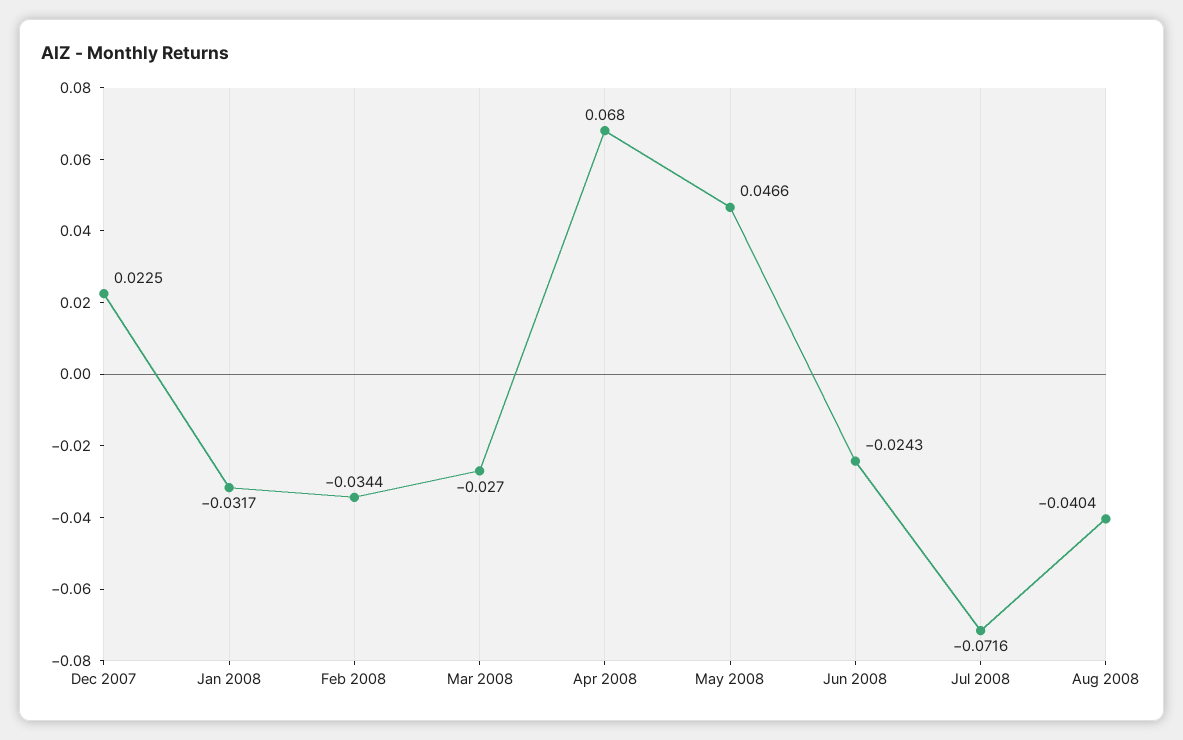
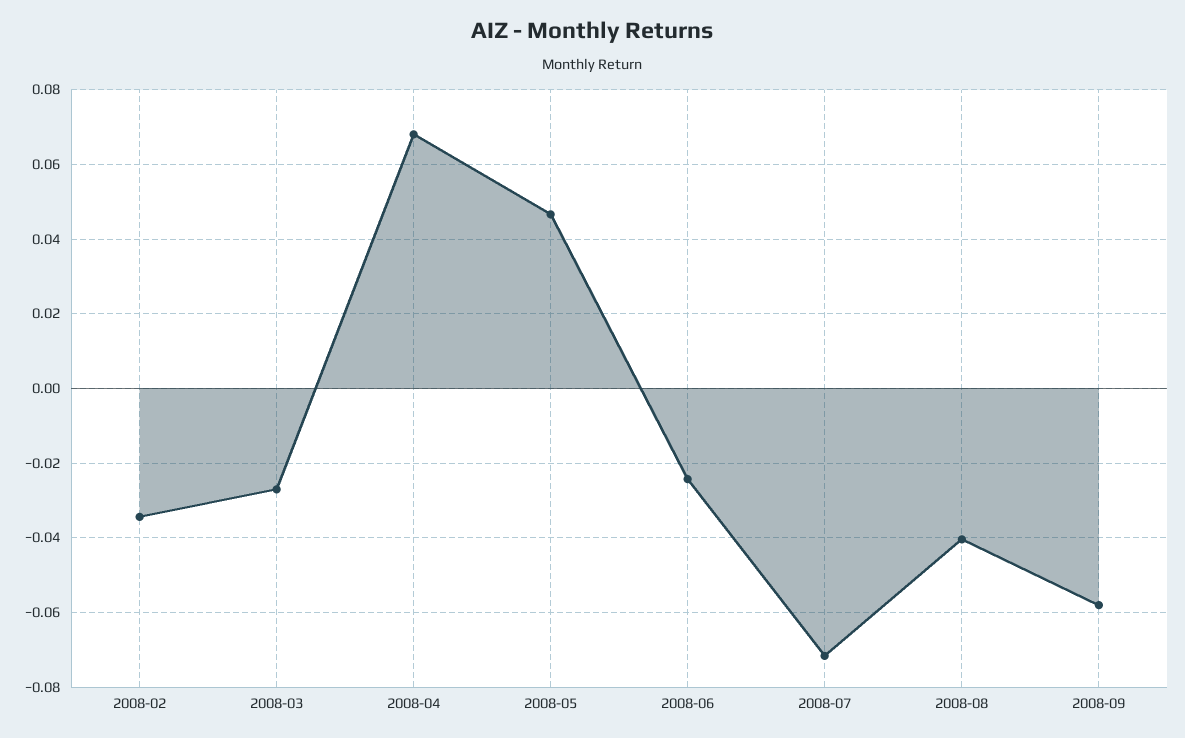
Dec 2007: 0.0225 -> none
Jan 2008: -0.0317 -> none
2008-09: none -> -0.058

